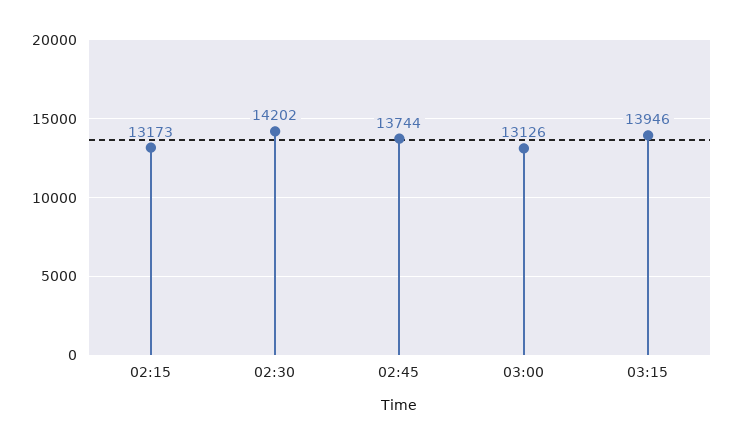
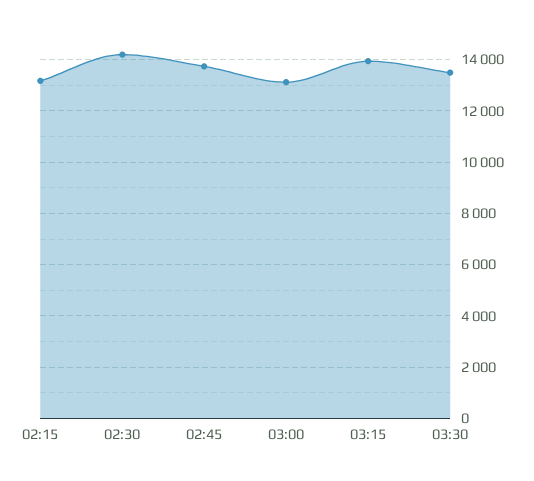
03:30: none -> 13500

